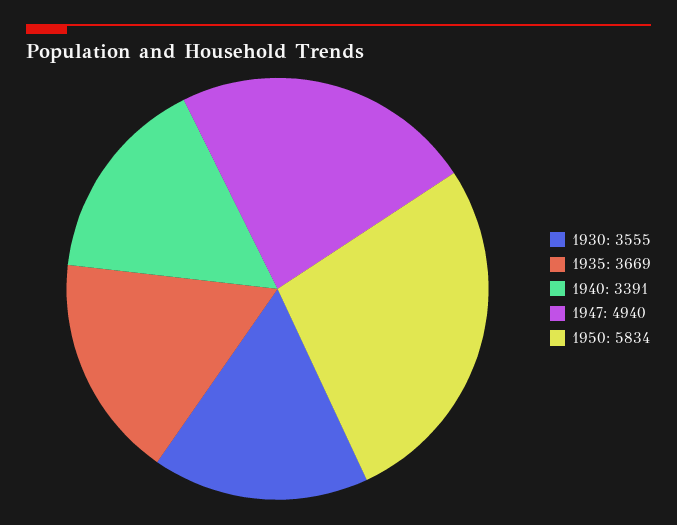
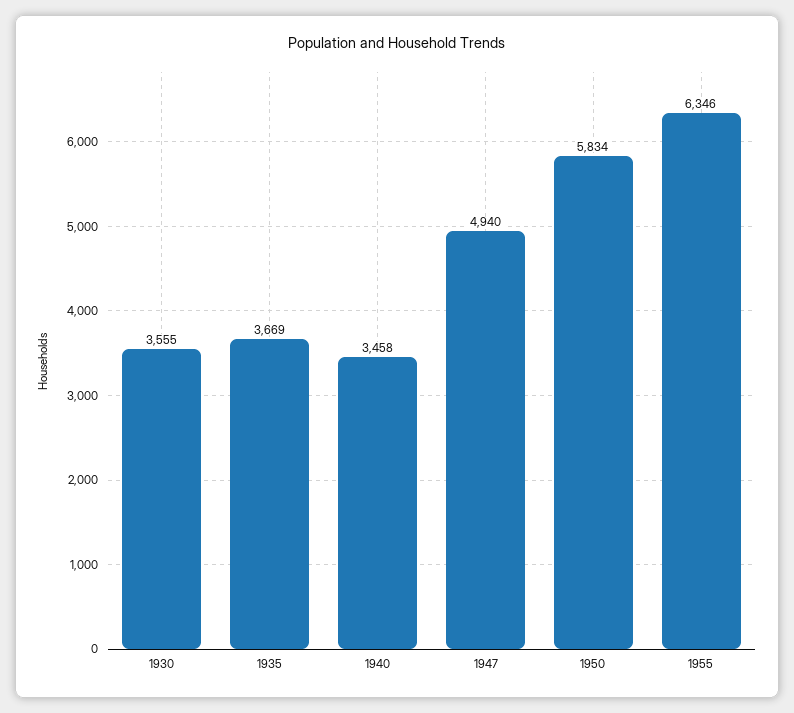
1940: 3391 -> 3458
1955: none -> 6346

